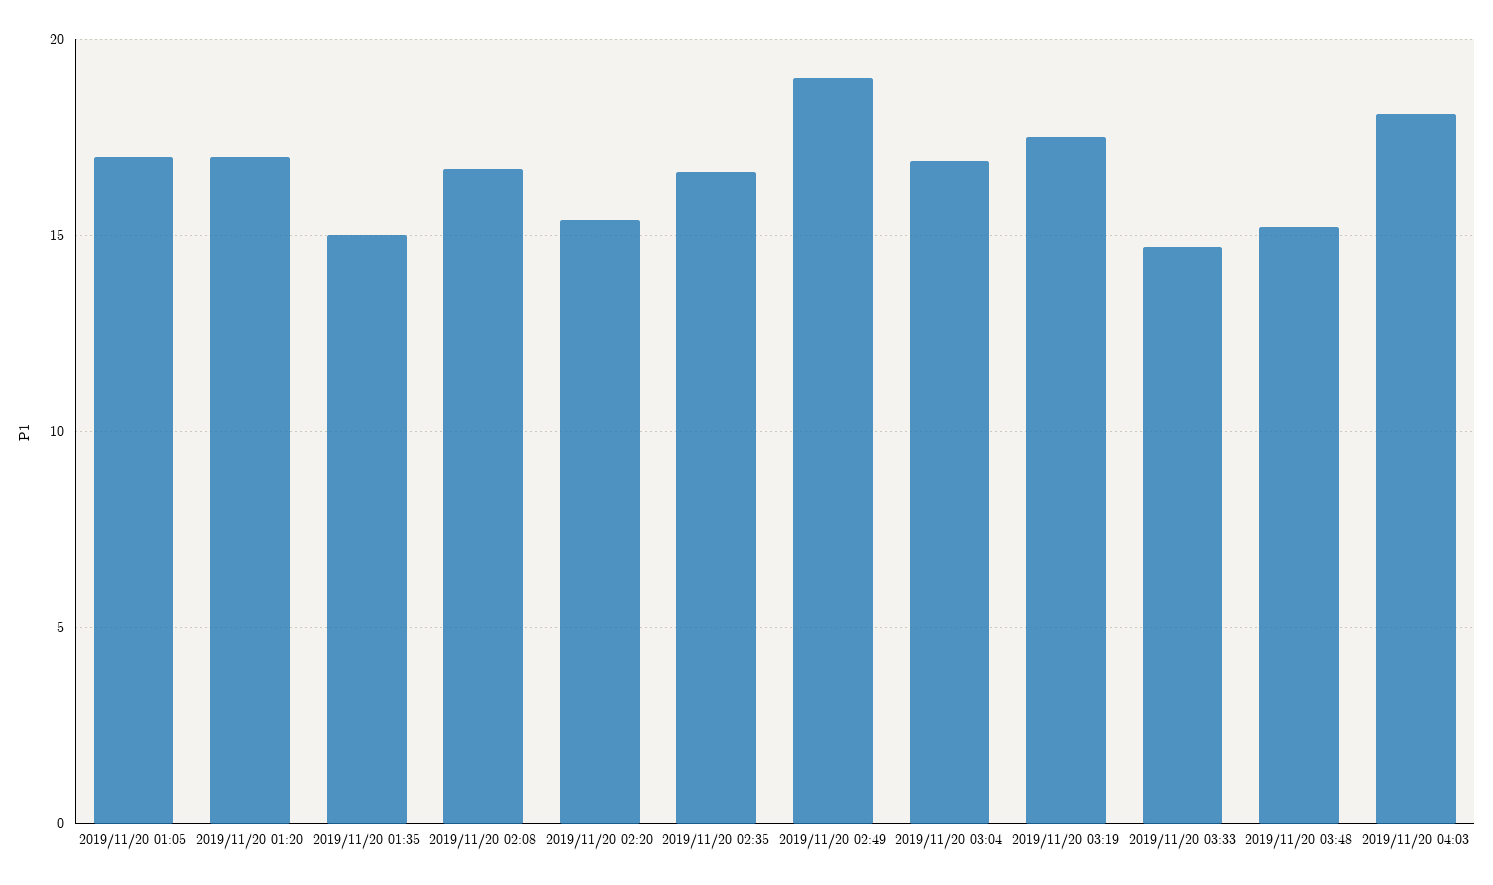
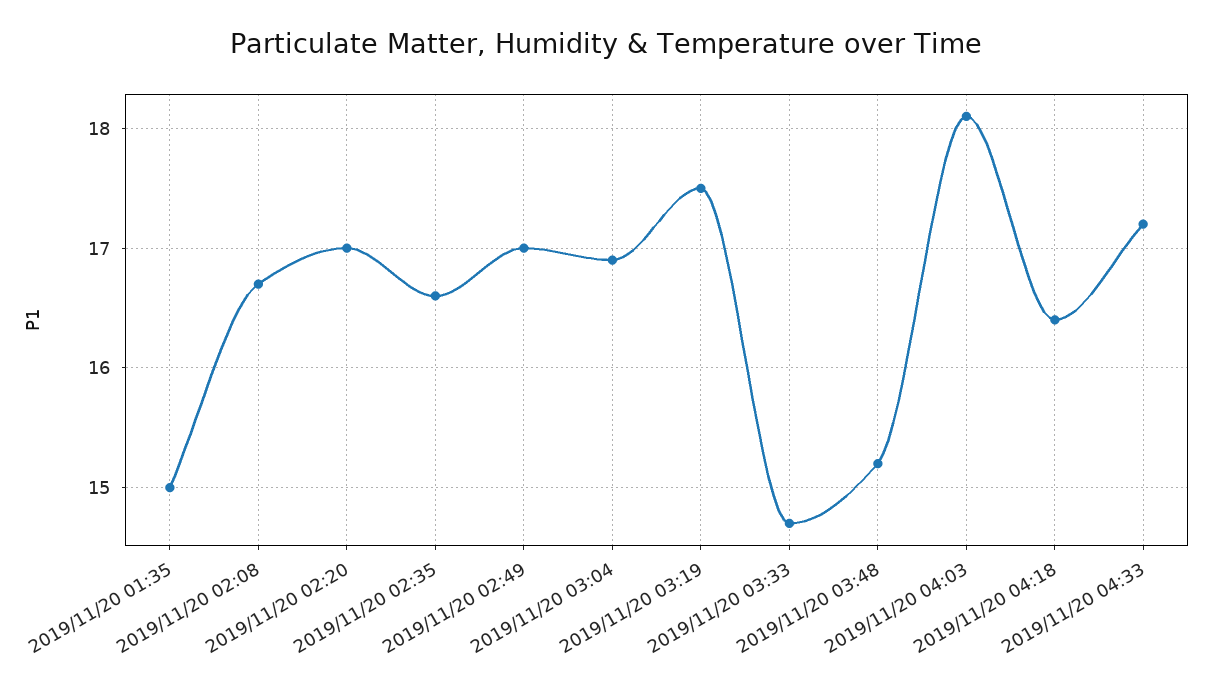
2019/11/20 01:05: 17 -> none
2019/11/20 01:20: 17 -> none
2019/11/20 02:20: 15.5 -> 17
2019/11/20 02:49: 19 -> 17
2019/11/20 04:18: none -> 16.4
2019/11/20 04:33: none -> 17.2

